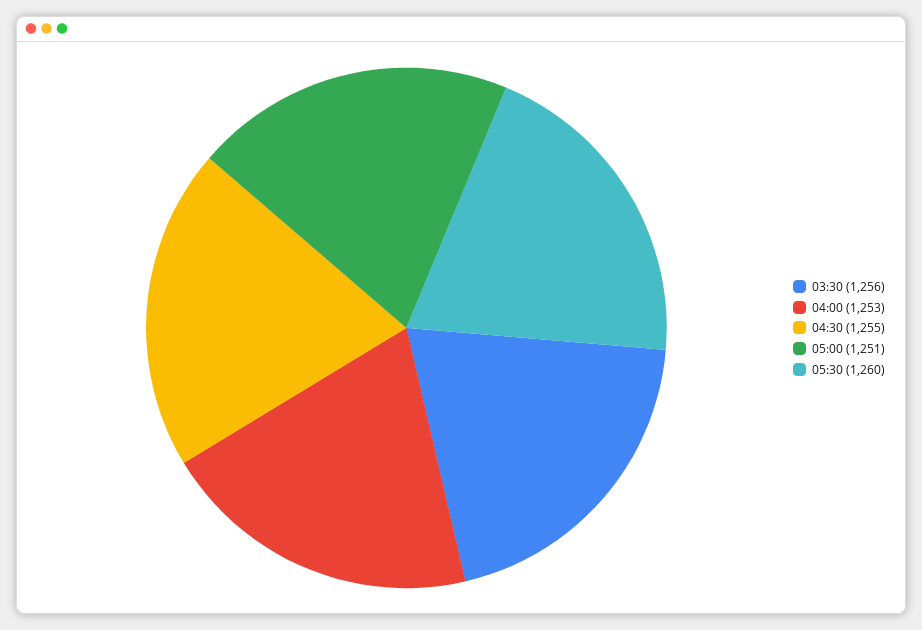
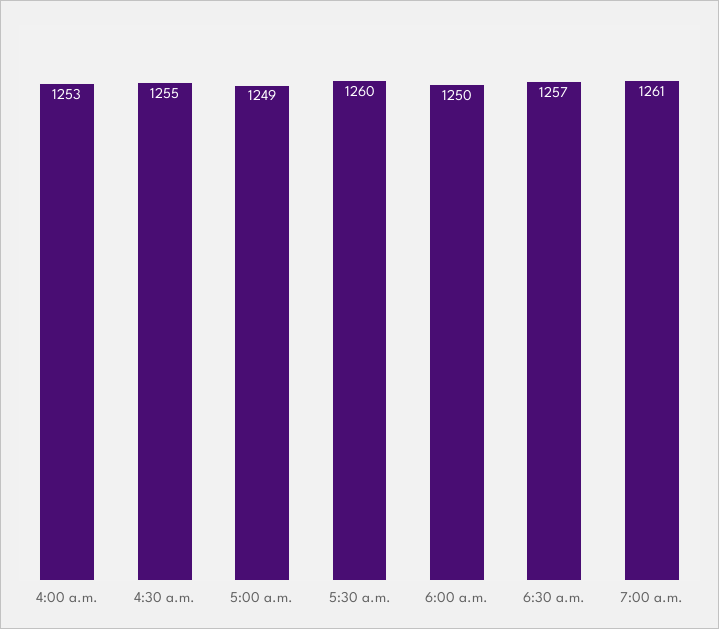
03:30: 1256 -> none
05:00: 1251 -> 1249
6:00 a.m.: none -> 1250
6:30 a.m.: none -> 1257
7:00 a.m.: none -> 1261

